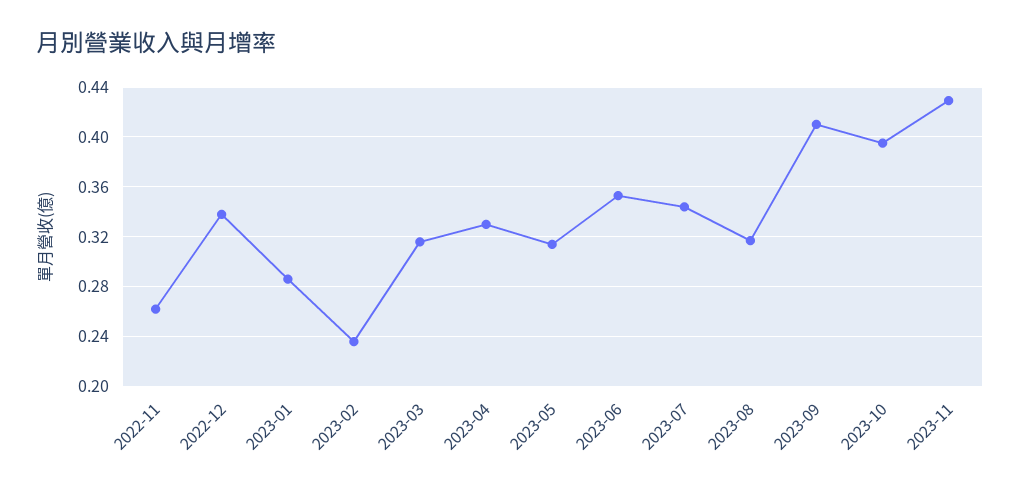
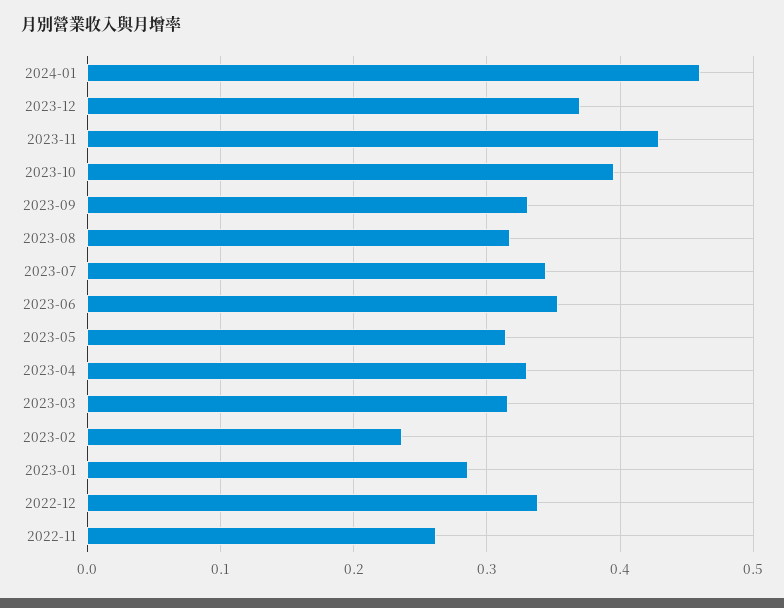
2023-09: 0.41 -> 0.33
2024-01: none -> 0.46
2023-12: none -> 0.37

